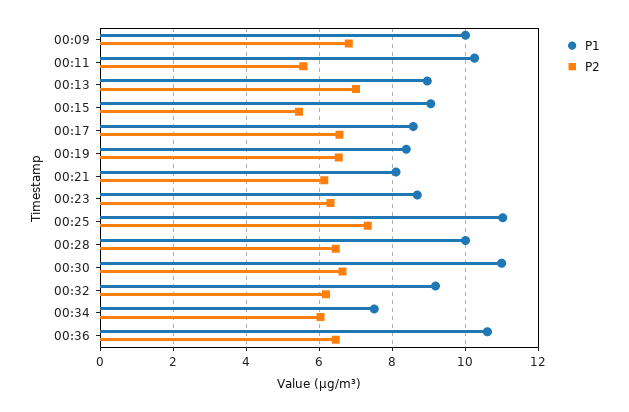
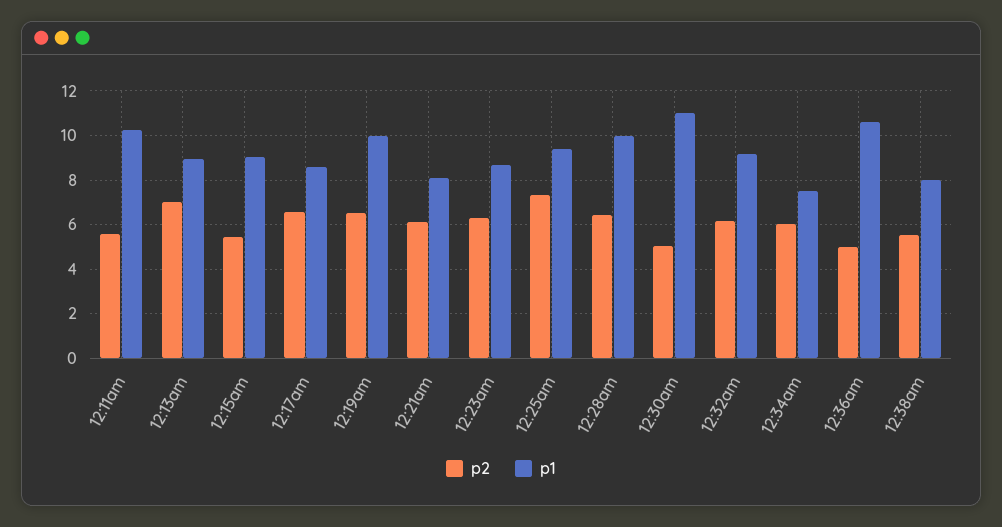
P1, 00:09: 10 -> none
P2, 00:09: 6.8 -> none
P1, 00:19: 8.4 -> 10
P1, 00:25: 11 -> 9.5
P2, 00:30: 6.6 -> 5
P2, 00:36: 6.4 -> 5
P2, 12:38am: none -> 5.5
P1, 12:38am: none -> 8

